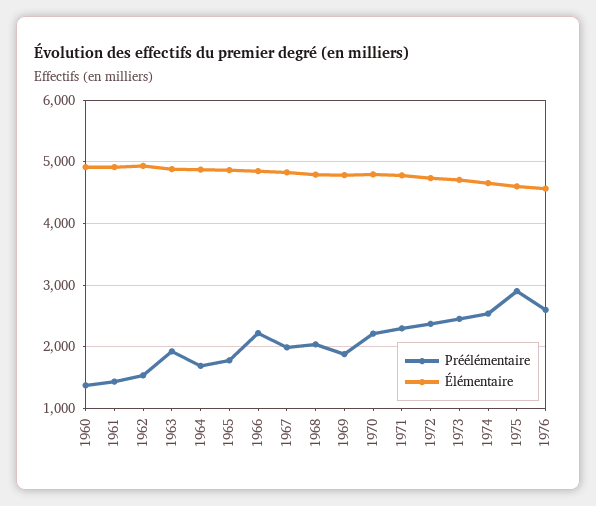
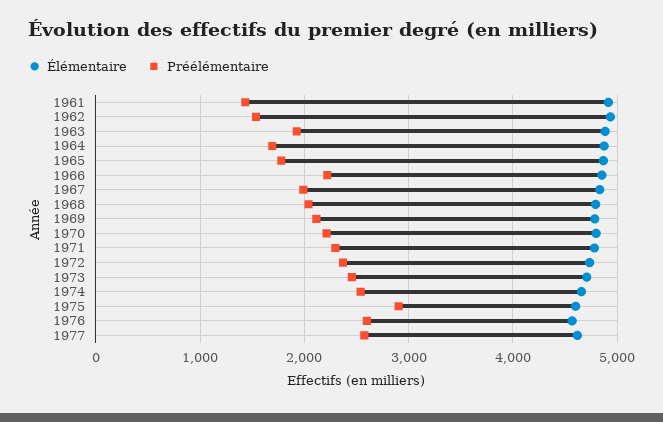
Préélémentaire, 1960: 1400 -> none
Élémentaire, 1960: 4900 -> none
Préélémentaire, 1969: 1900 -> 2100
Élémentaire, 1977: none -> 4600
Préélémentaire, 1977: none -> 2600

